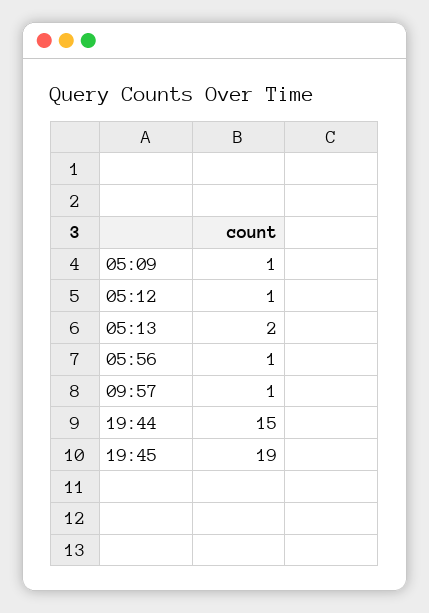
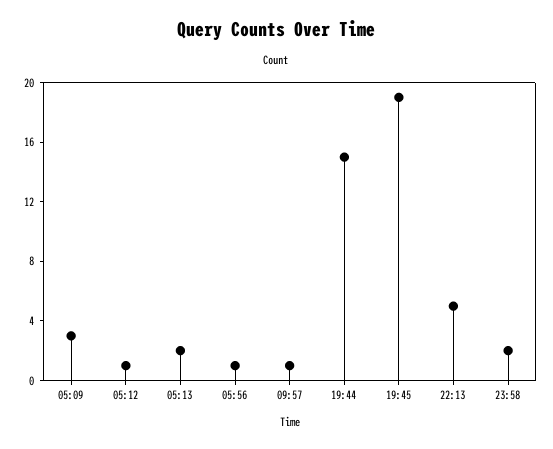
05:09: 1 -> 3
22:13: none -> 5
23:58: none -> 2

